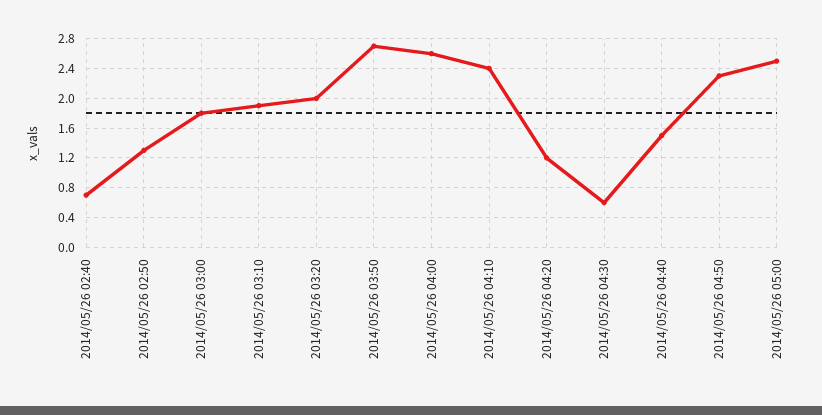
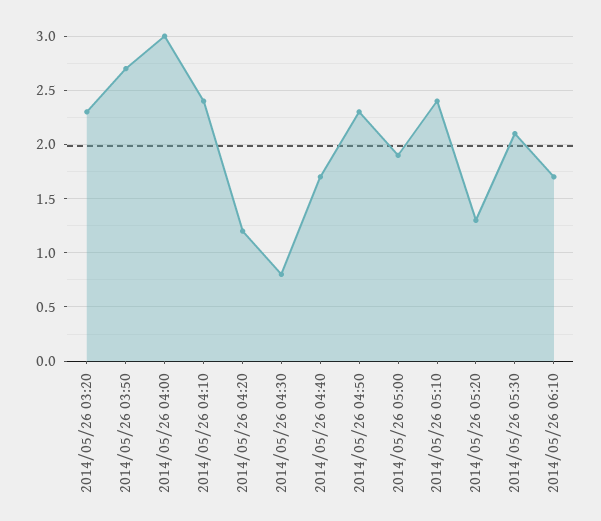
2014/05/26 02:40: 0.7 -> none
2014/05/26 02:50: 1.3 -> none
2014/05/26 03:00: 1.8 -> none
2014/05/26 03:10: 1.9 -> none
2014/05/26 03:20: 2 -> 2.3
2014/05/26 04:00: 2.6 -> 3
2014/05/26 04:30: 0.6 -> 0.8
2014/05/26 04:40: 1.5 -> 1.7
2014/05/26 05:00: 2.5 -> 1.9
2014/05/26 05:10: none -> 2.4
2014/05/26 05:20: none -> 1.3
2014/05/26 05:30: none -> 2.1
2014/05/26 06:10: none -> 1.7

